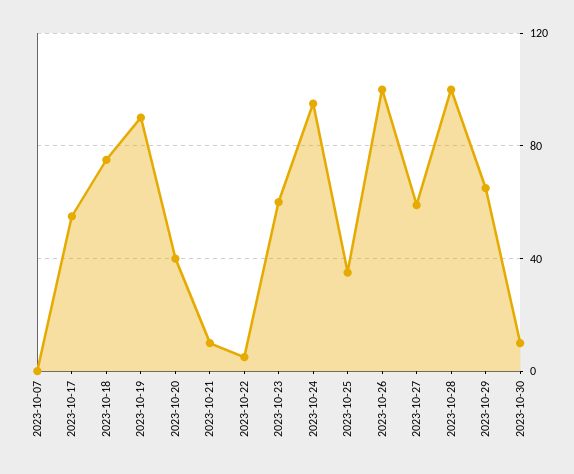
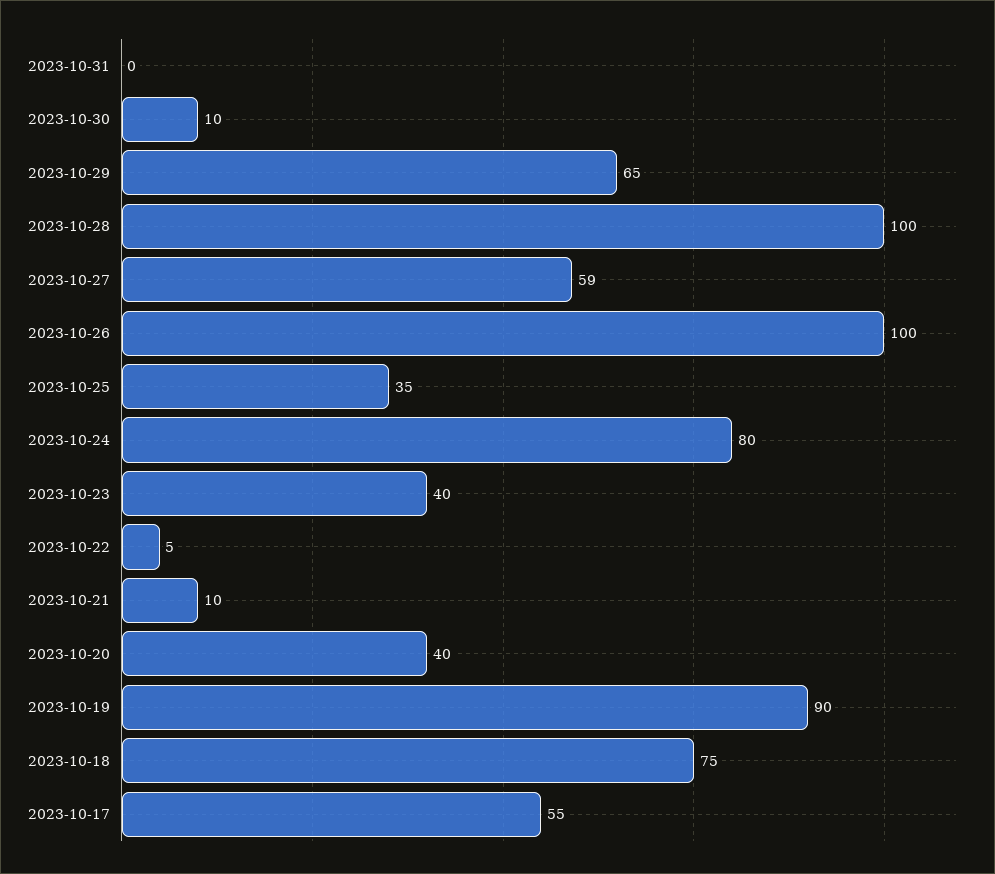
2023-10-07: 0 -> none
2023-10-23: 60 -> 40
2023-10-24: 95 -> 80
2023-10-31: none -> 0

